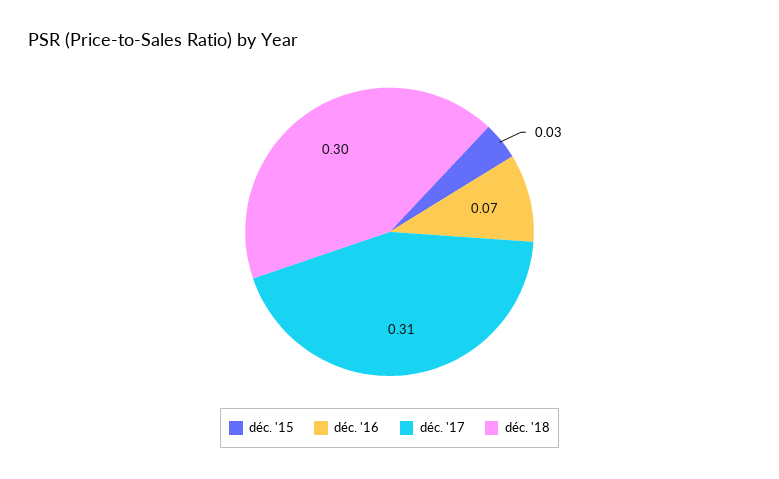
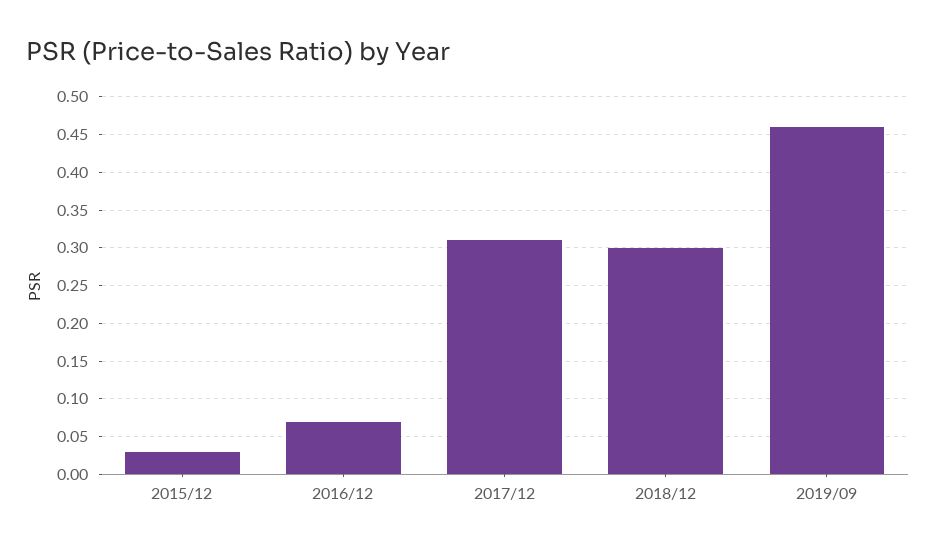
2019/09: none -> 0.46

